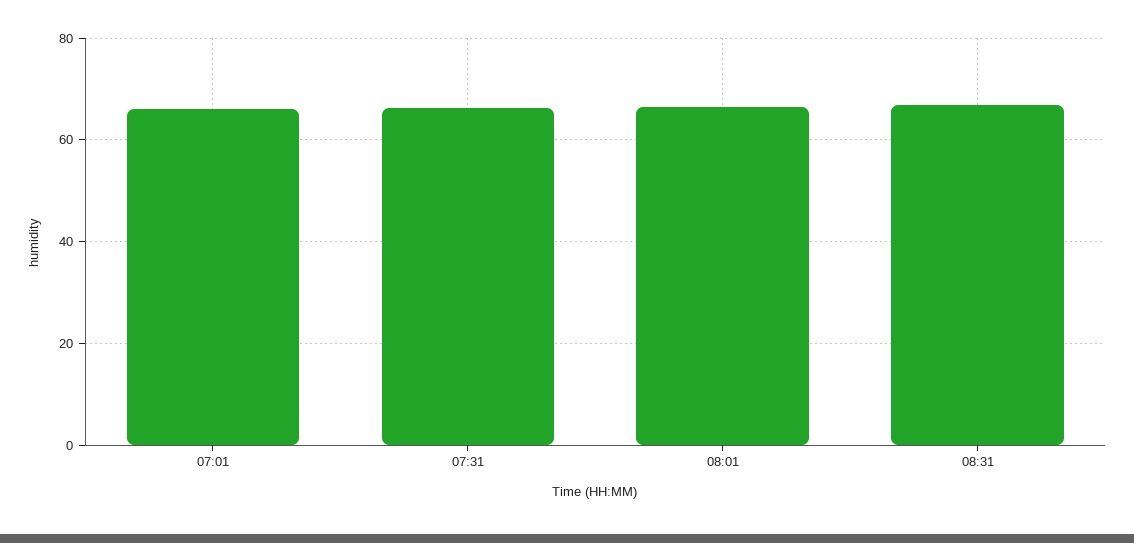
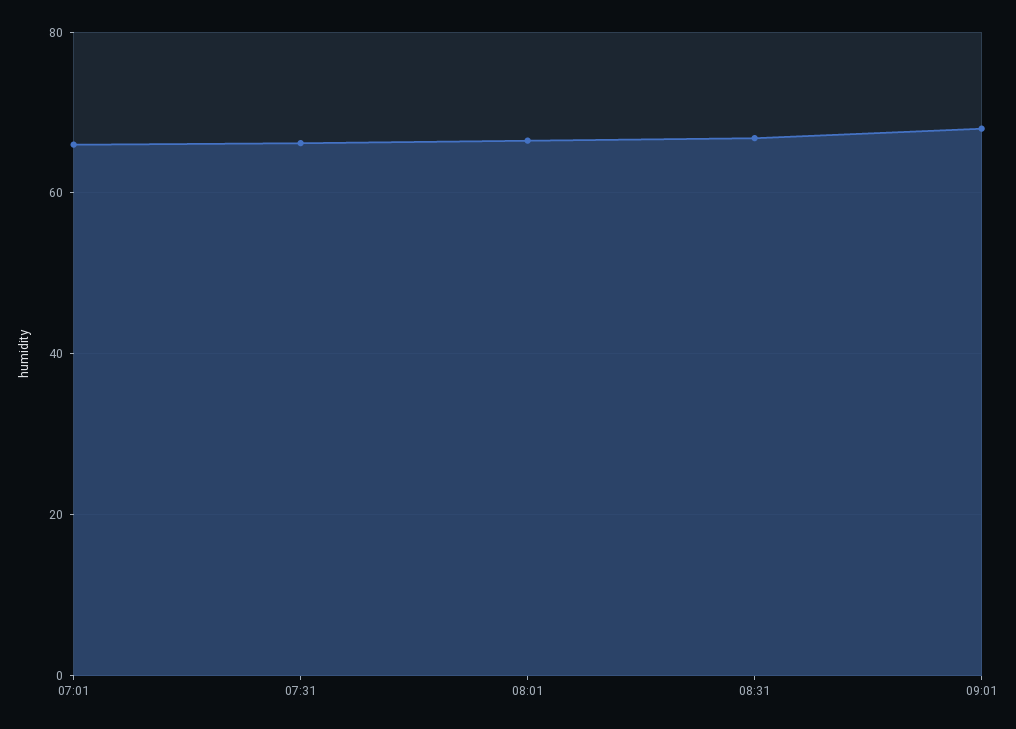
09:01: none -> 68

